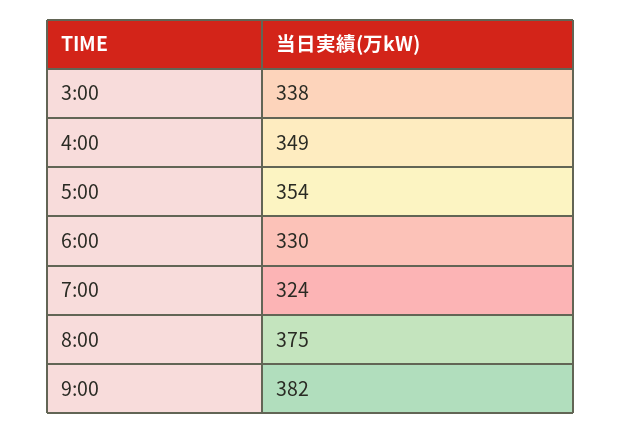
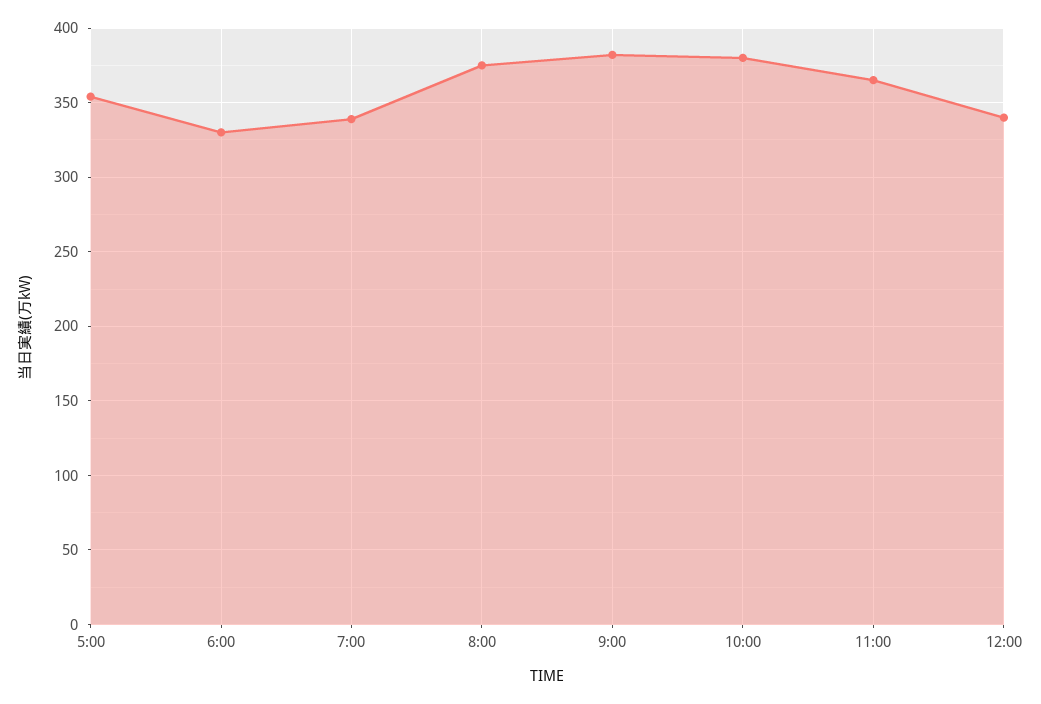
3:00: 338 -> none
4:00: 349 -> none
7:00: 324 -> 340
10:00: none -> 380
11:00: none -> 365
12:00: none -> 340

